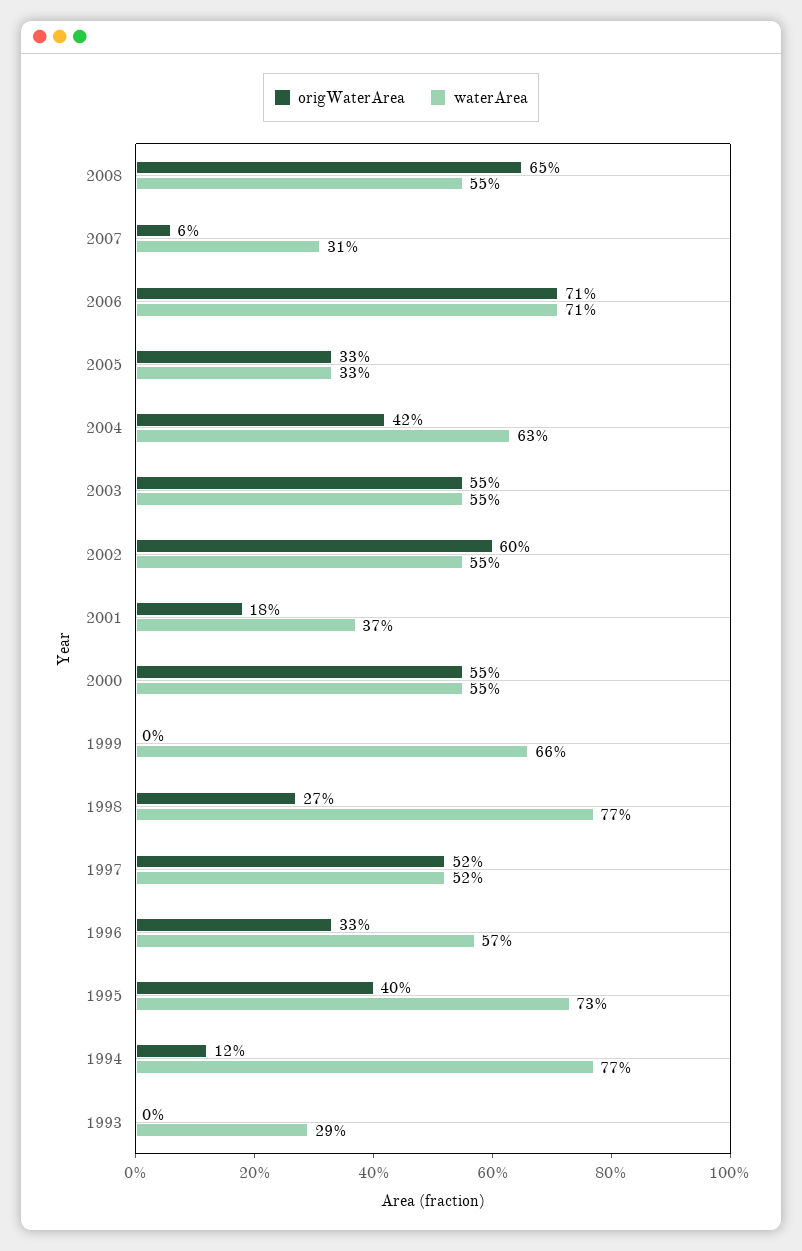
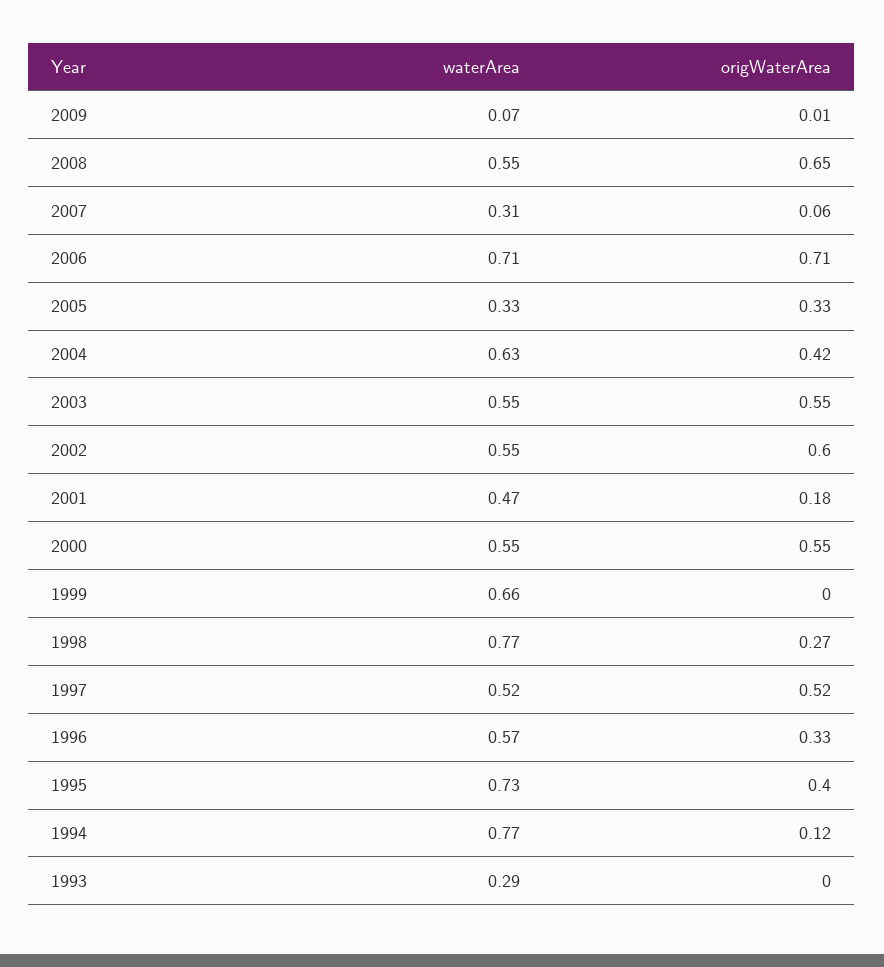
waterArea, 2001: 0.37 -> 0.47
waterArea, 2009: none -> 0.07
origWaterArea, 2009: none -> 0.01

